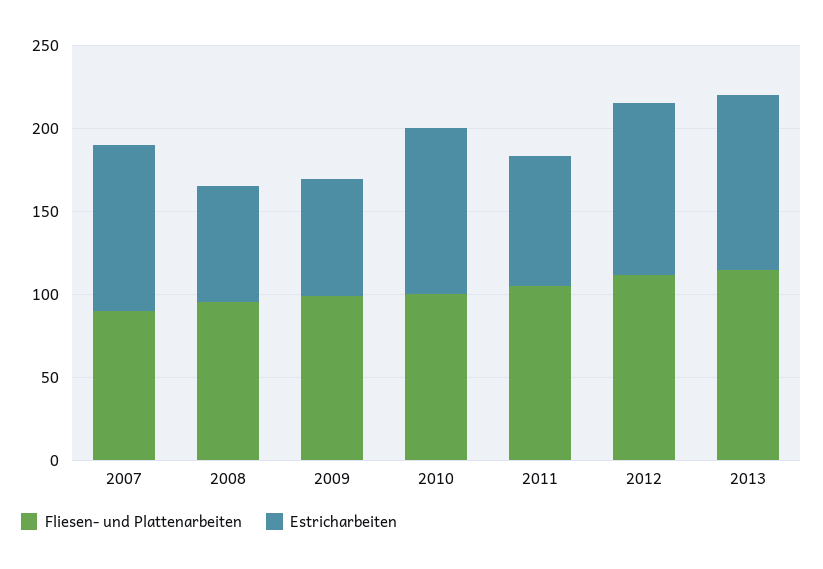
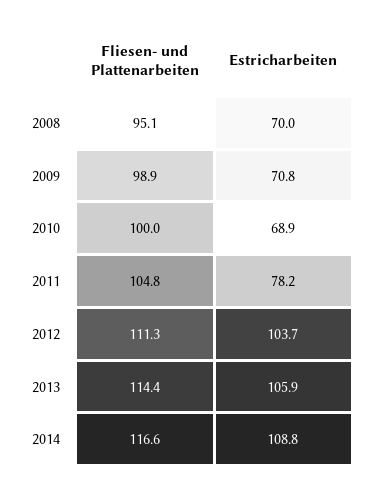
Fliesen- und Plattenarbeiten, 2007: 90 -> none
Estricharbeiten, 2007: 100 -> none
Estricharbeiten, 2010: 100 -> 68.9
Fliesen- und Plattenarbeiten, 2014: none -> 116.6
Estricharbeiten, 2014: none -> 108.8

